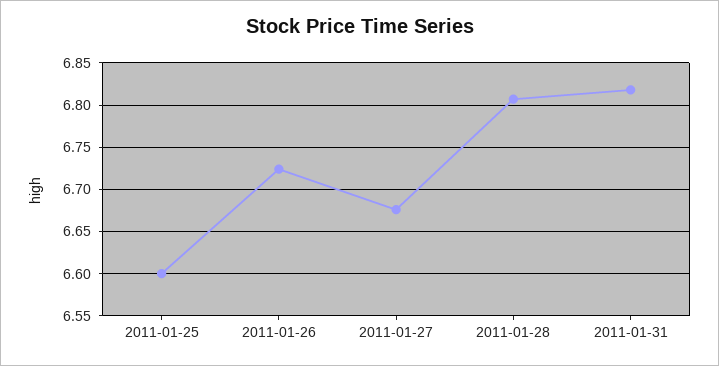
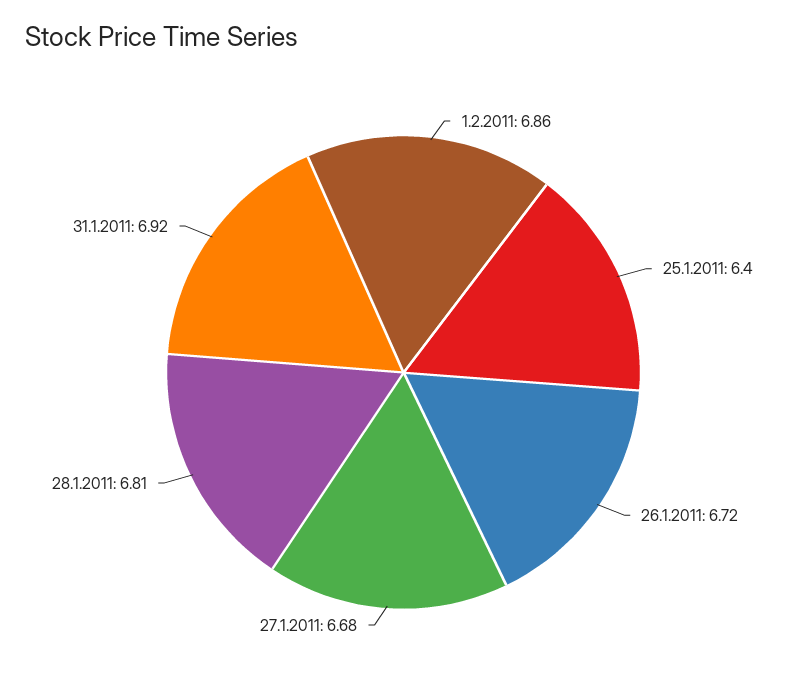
2011-01-25: 6.6 -> 6.4
2011-01-31: 6.82 -> 6.92
1.2.2011: none -> 6.86

